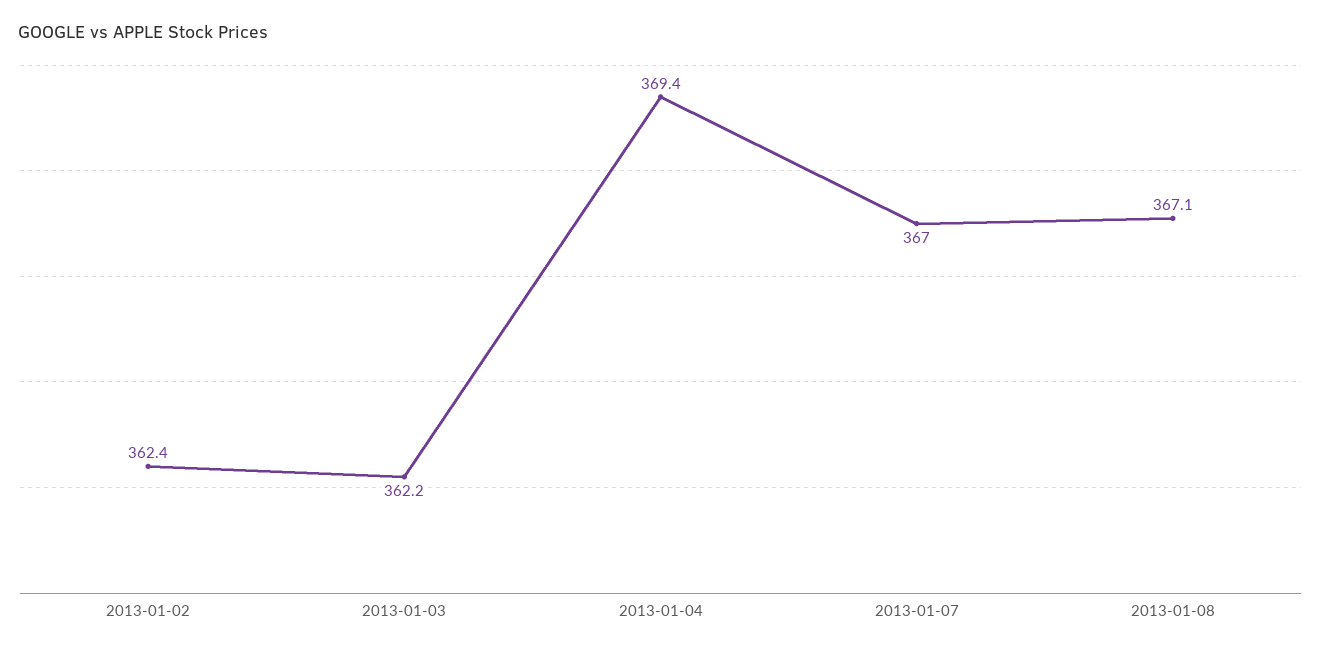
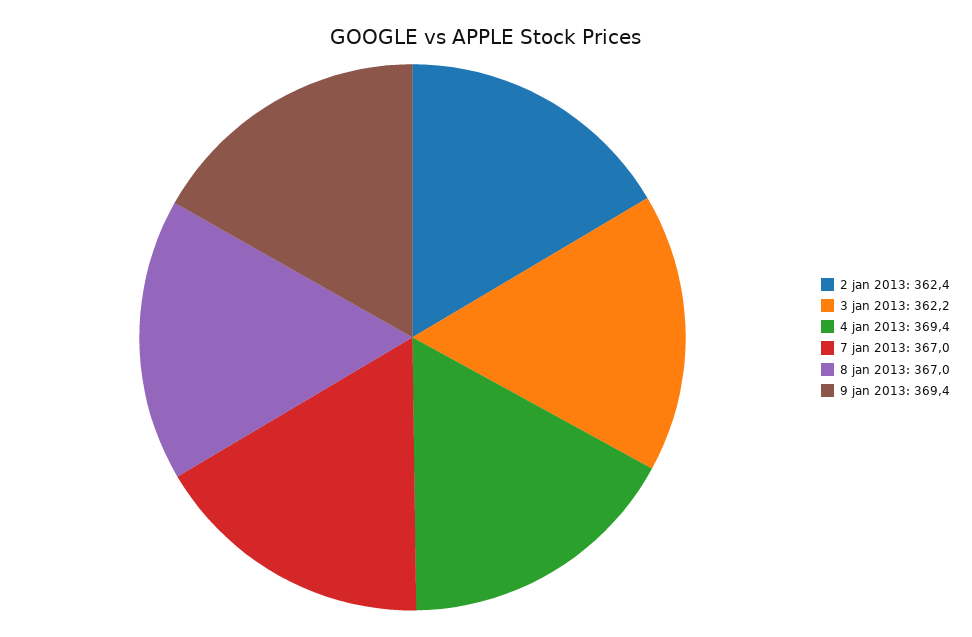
2013-01-08: 367.1 -> 367
9 jan 2013: none -> 369.4

